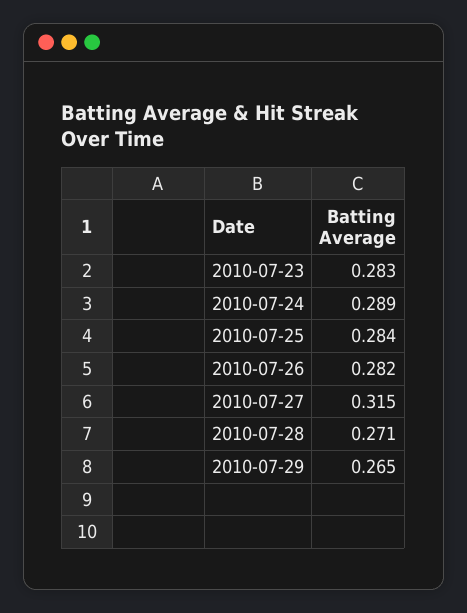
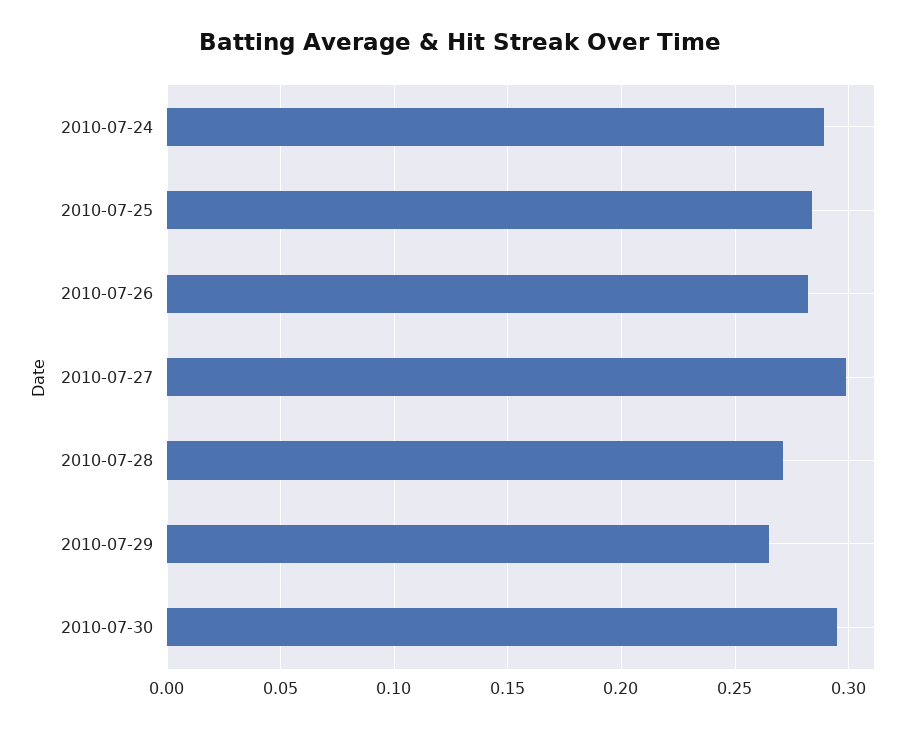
2010-07-23: 0.283 -> none
2010-07-27: 0.315 -> 0.3
2010-07-30: none -> 0.295

